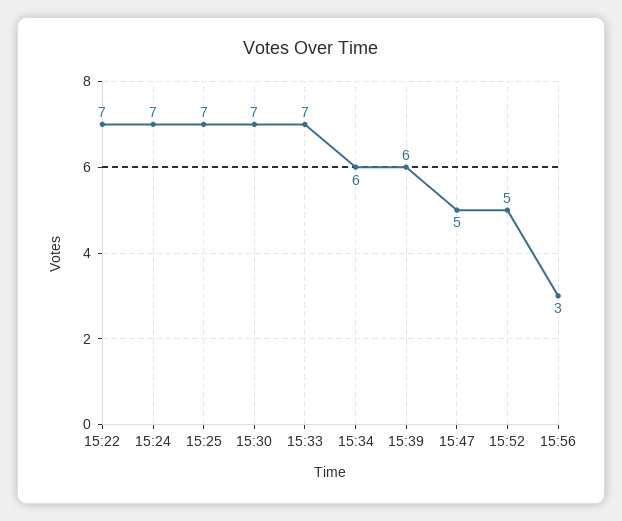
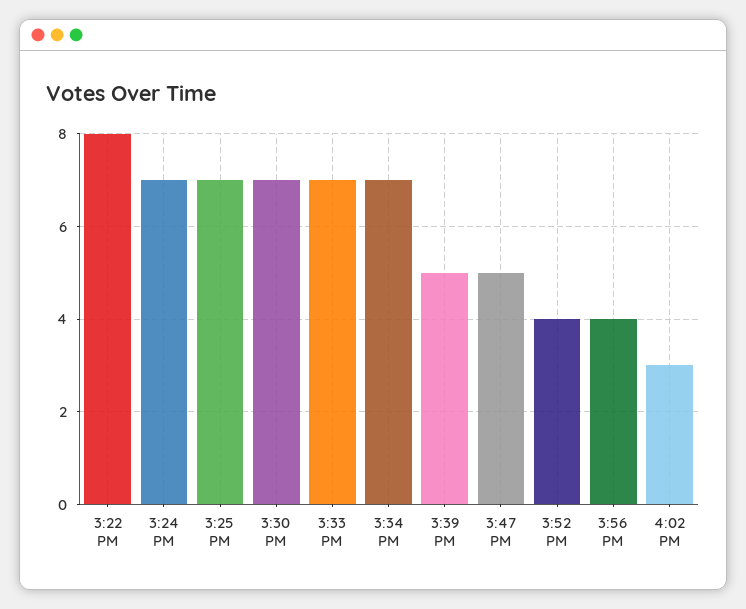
15:22: 7 -> 8
15:34: 6 -> 7
15:39: 6 -> 5
15:52: 5 -> 4
15:56: 3 -> 4
4:02 PM: none -> 3

